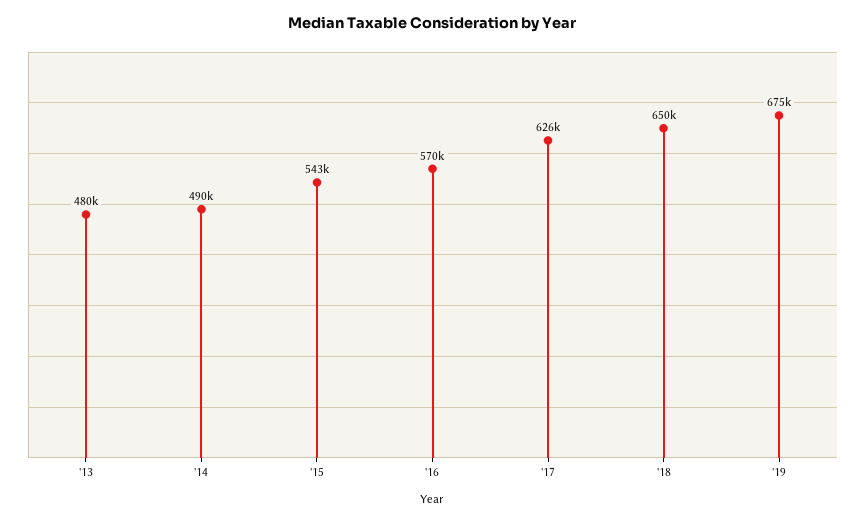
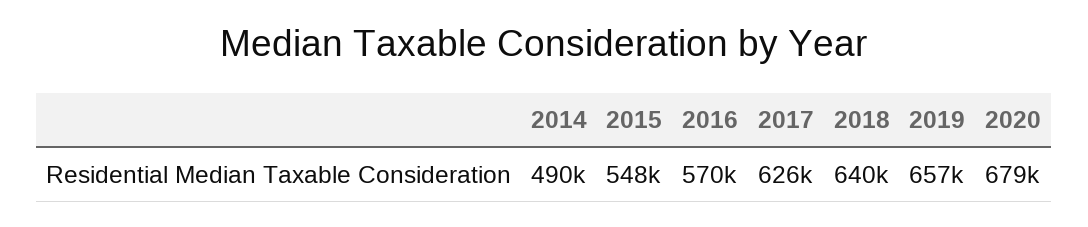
'13: 480000 -> none
'15: 543000 -> 548000
'18: 650000 -> 640000
'19: 675000 -> 657000
2020: none -> 679000

